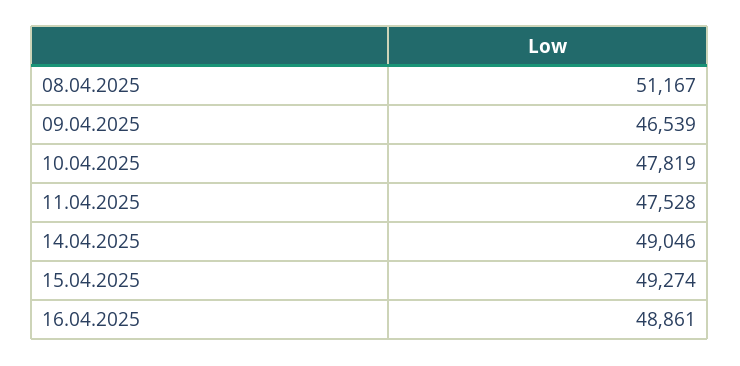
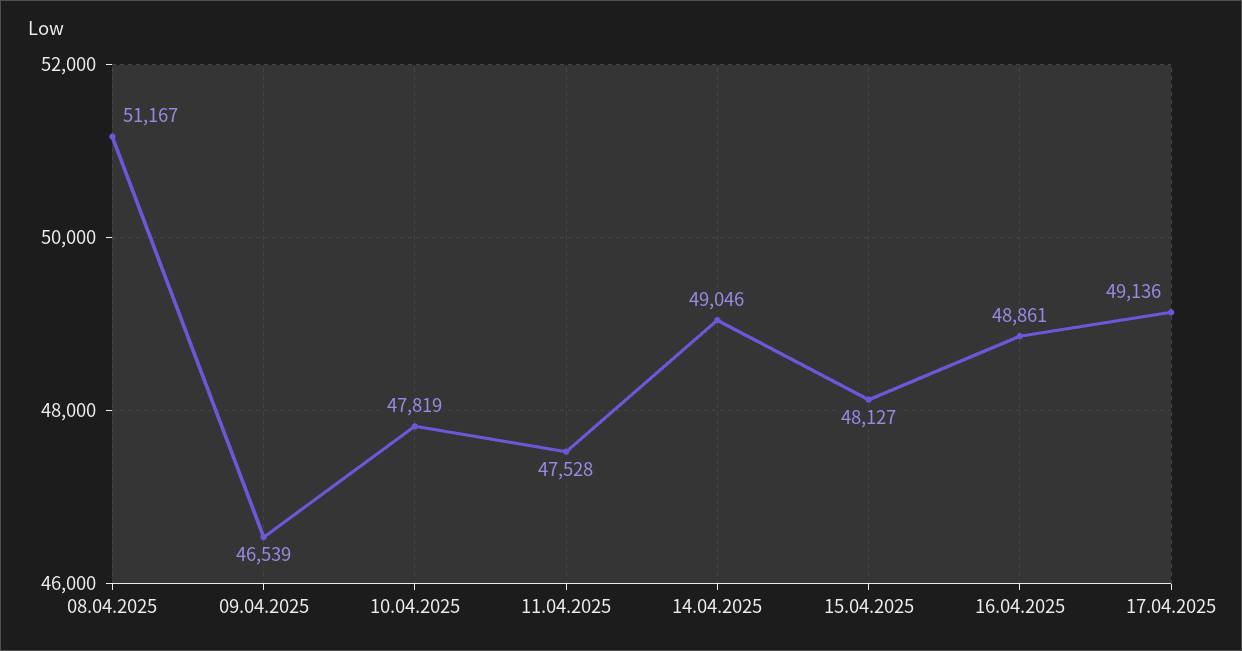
15.04.2025: 49274 -> 48127
17.04.2025: none -> 49136

